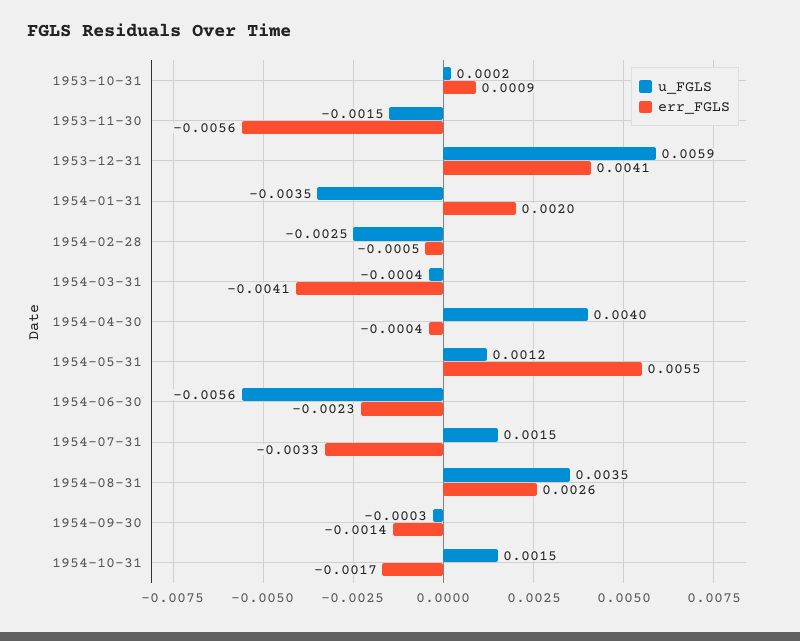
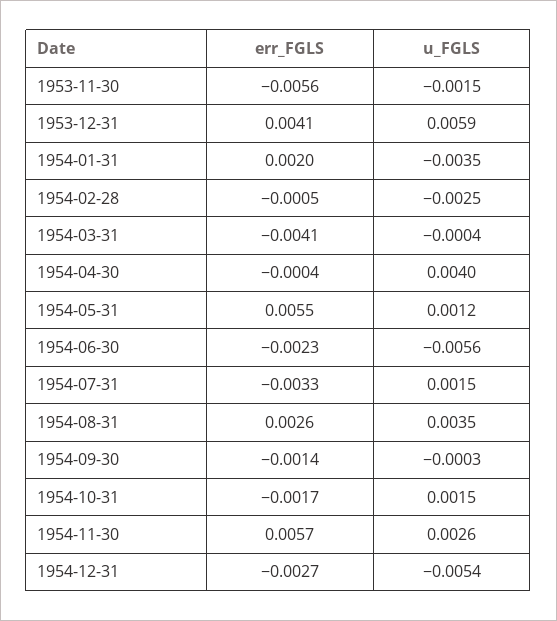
u_FGLS, 1953-10-31: 0.0002 -> none
err_FGLS, 1953-10-31: 0.0009 -> none
err_FGLS, 1954-11-30: none -> 0.0057
u_FGLS, 1954-11-30: none -> 0.0026
err_FGLS, 1954-12-31: none -> -0.0027
u_FGLS, 1954-12-31: none -> -0.0054

